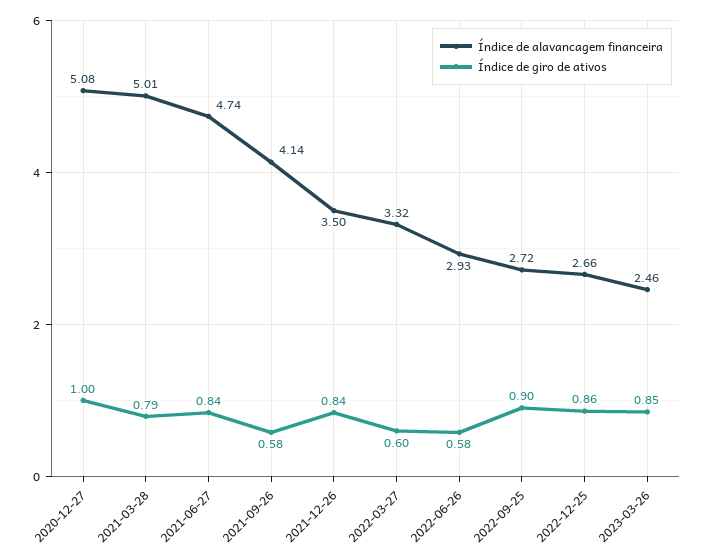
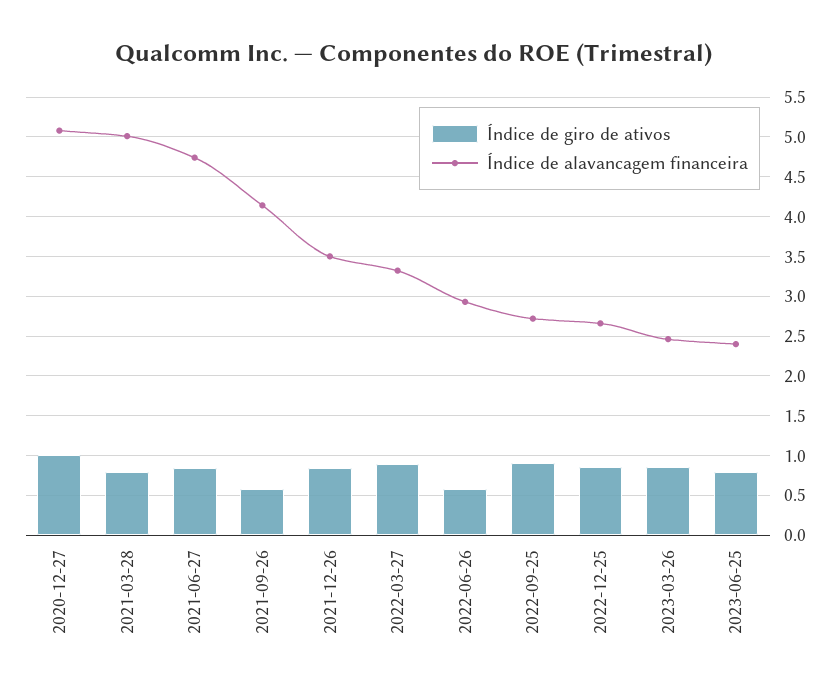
Índice de giro de ativos, 2022-03-27: 0.6 -> 0.9
Índice de giro de ativos, 2023-06-25: none -> 0.8
Índice de alavancagem financeira, 2023-06-25: none -> 2.4

